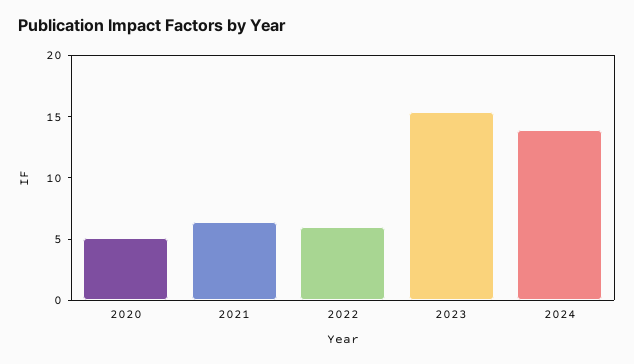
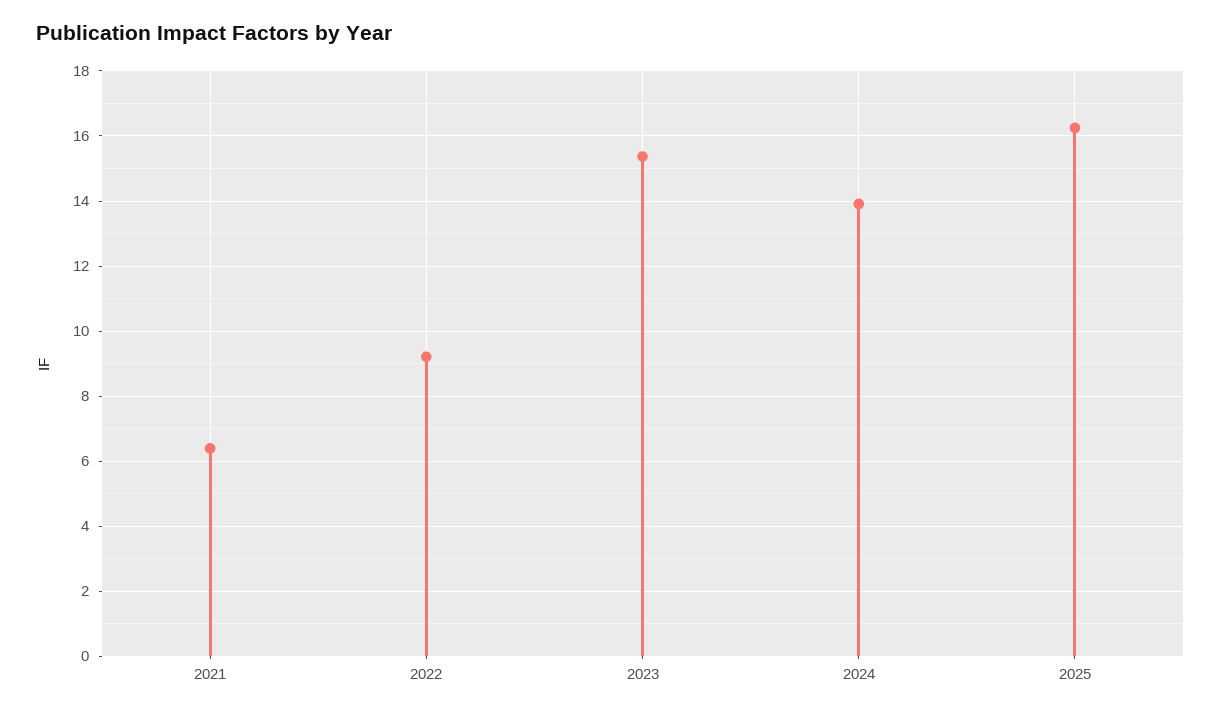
2020: 5 -> none
2022: 6 -> 9.2
2025: none -> 16.2

